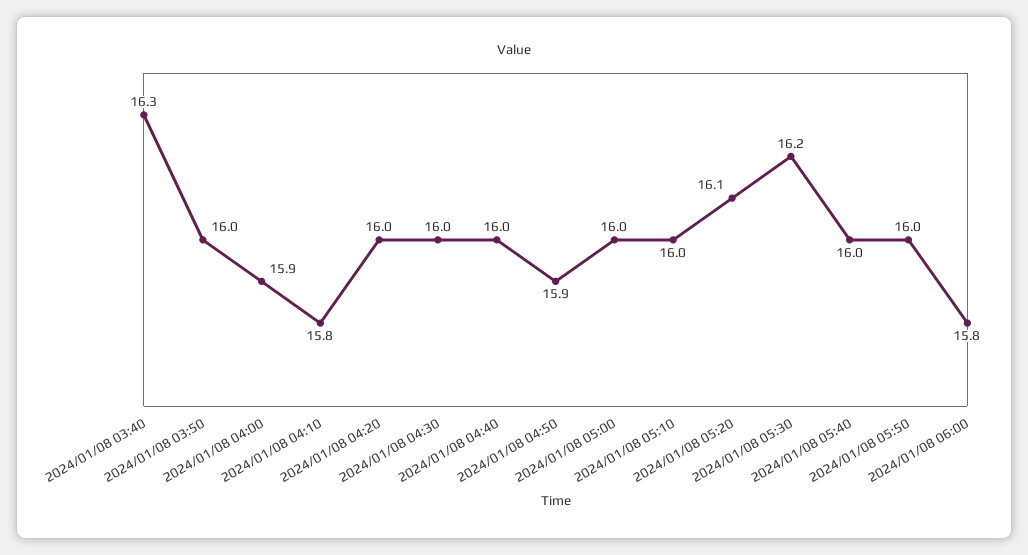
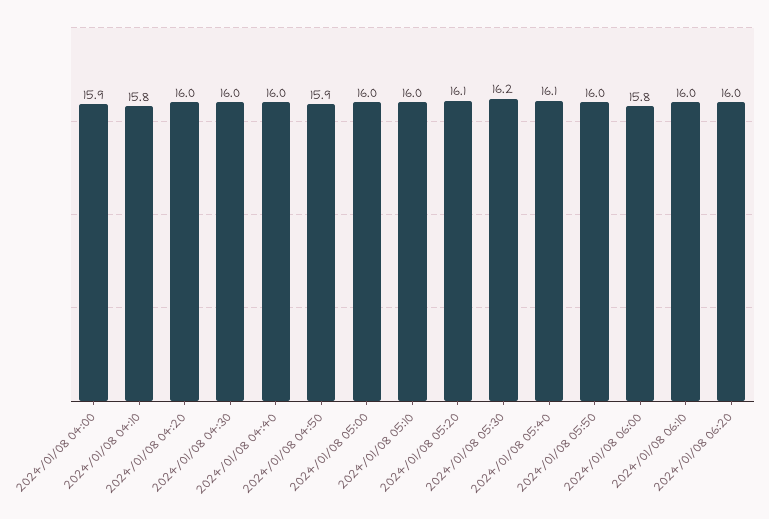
2024/01/08 03:40: 16.3 -> none
2024/01/08 03:50: 16 -> none
2024/01/08 05:40: 16 -> 16.1
2024/01/08 06:10: none -> 16
2024/01/08 06:20: none -> 16

